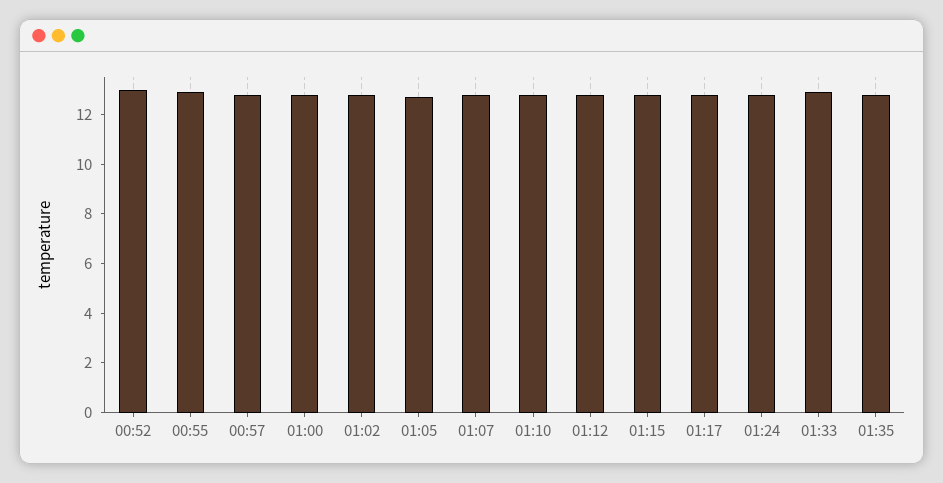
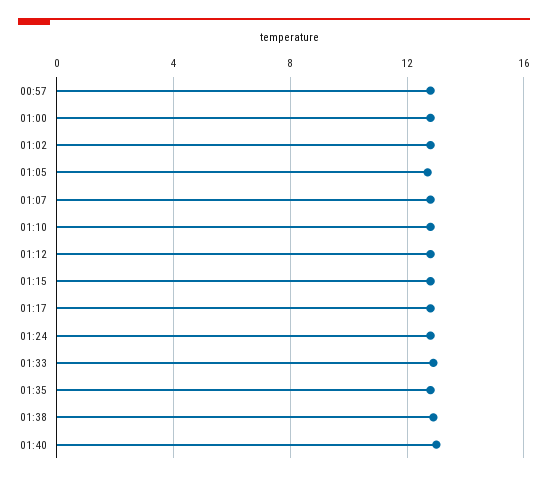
00:52: 13 -> none
00:55: 13 -> none
01:38: none -> 13
01:40: none -> 13

